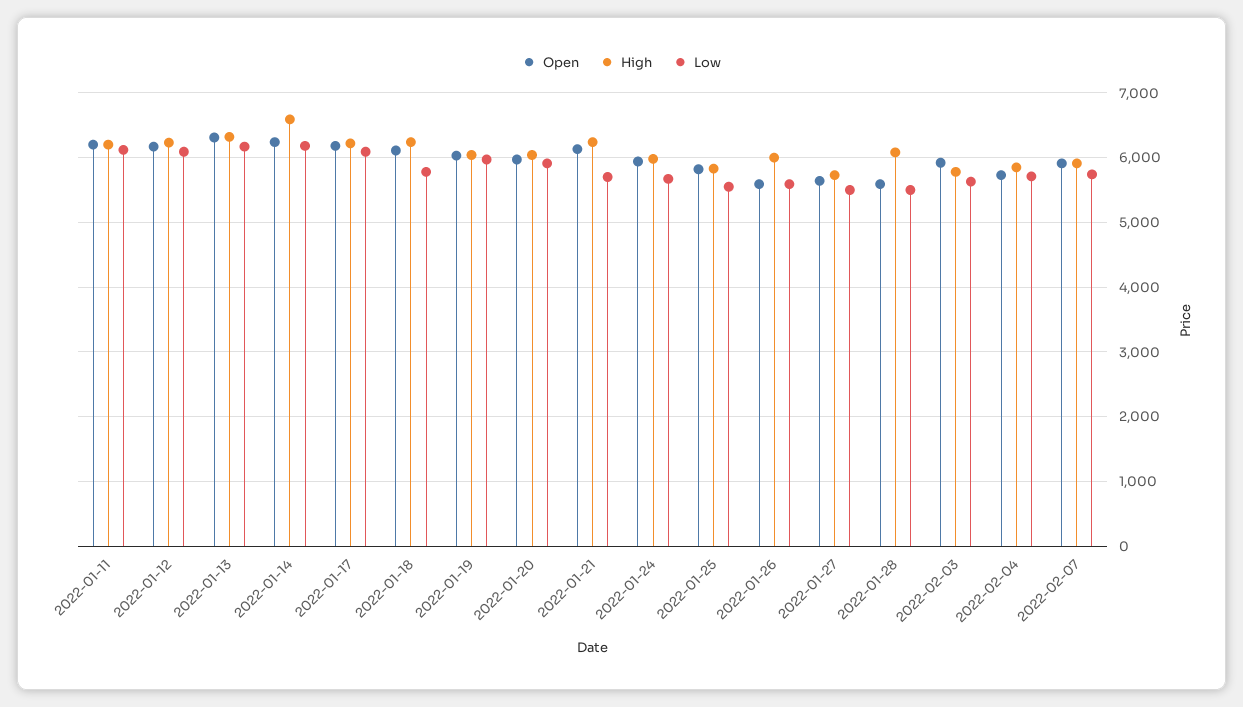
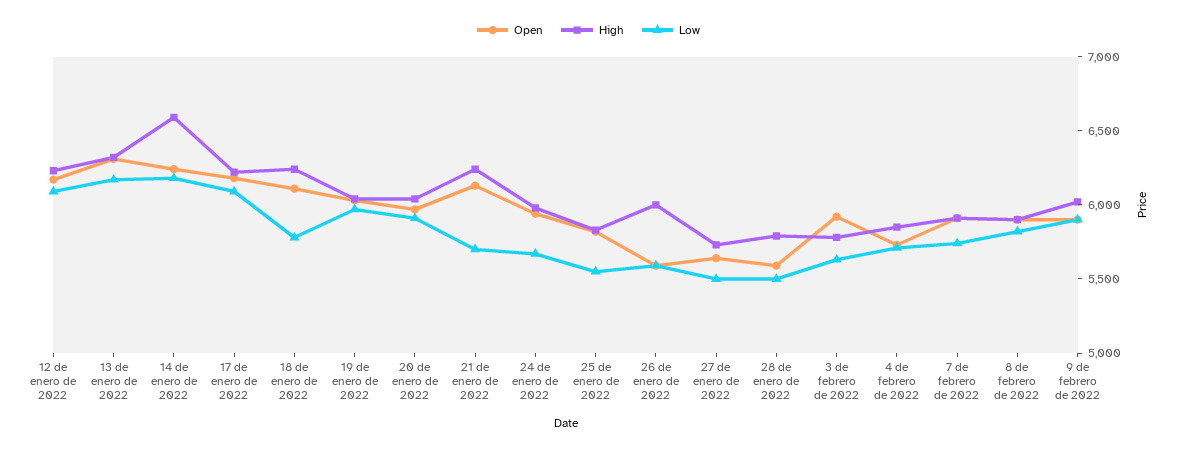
Open, 2022-01-11: 6200 -> none
High, 2022-01-11: 6200 -> none
Low, 2022-01-11: 6100 -> none
High, 2022-01-28: 6100 -> 5800
Open, 8 de febrero de 2022: none -> 5900
High, 8 de febrero de 2022: none -> 5900
Low, 8 de febrero de 2022: none -> 5800
Open, 9 de febrero de 2022: none -> 5900
High, 9 de febrero de 2022: none -> 6000
Low, 9 de febrero de 2022: none -> 5900

